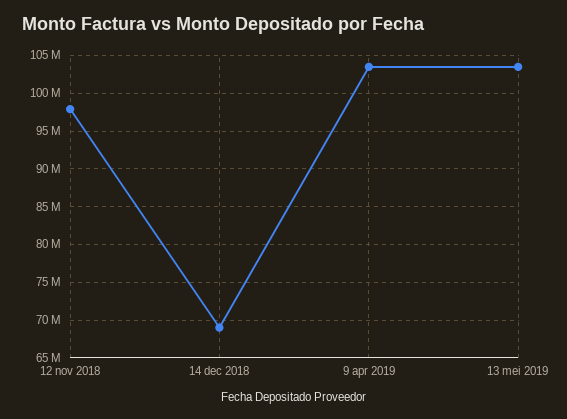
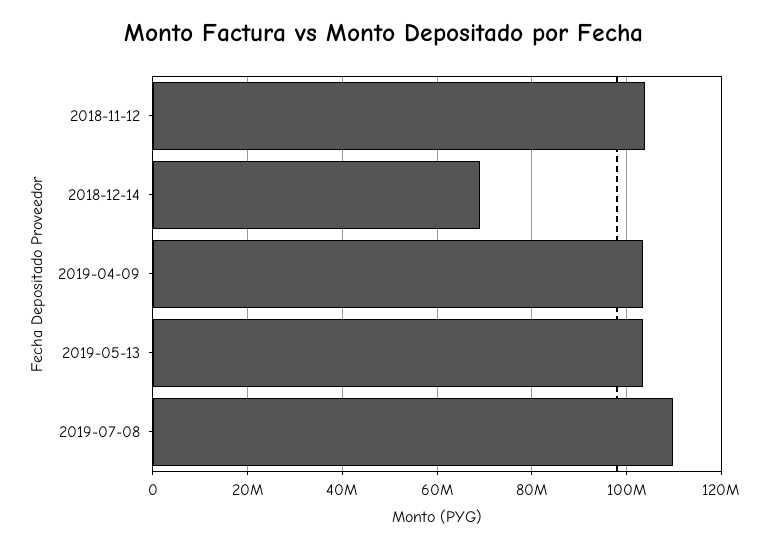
12 nov 2018: 98000000 -> 104000000
2019-07-08: none -> 110000000

